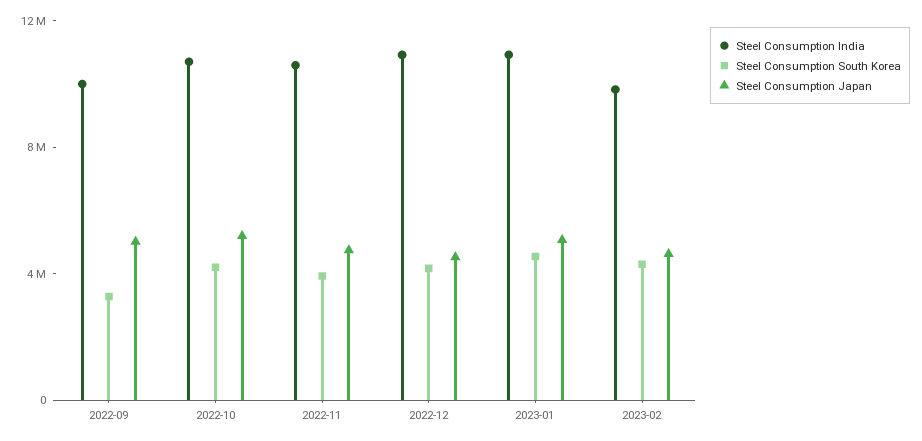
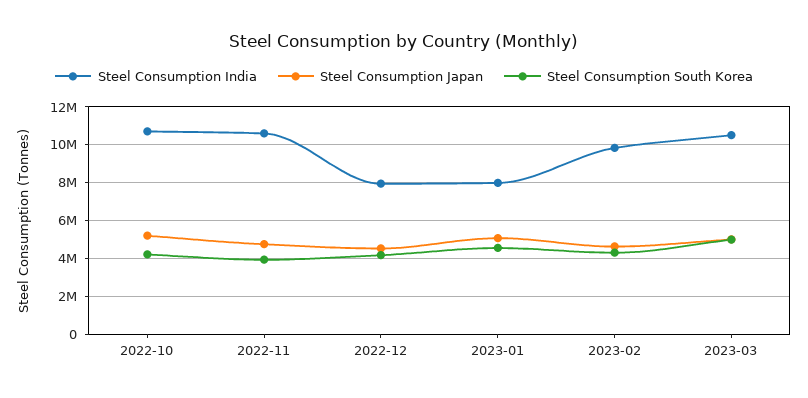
Steel Consumption India, 2022-09: 10000000 -> none
Steel Consumption South Korea, 2022-09: 3000000 -> none
Steel Consumption Japan, 2022-09: 5000000 -> none
Steel Consumption India, 2022-12: 11000000 -> 8000000
Steel Consumption India, 2023-01: 11000000 -> 8000000
Steel Consumption India, 2023-03: none -> 10500000
Steel Consumption Japan, 2023-03: none -> 5000000
Steel Consumption South Korea, 2023-03: none -> 5000000

